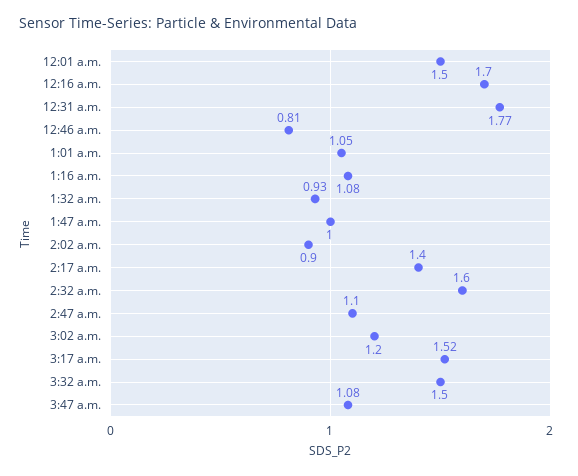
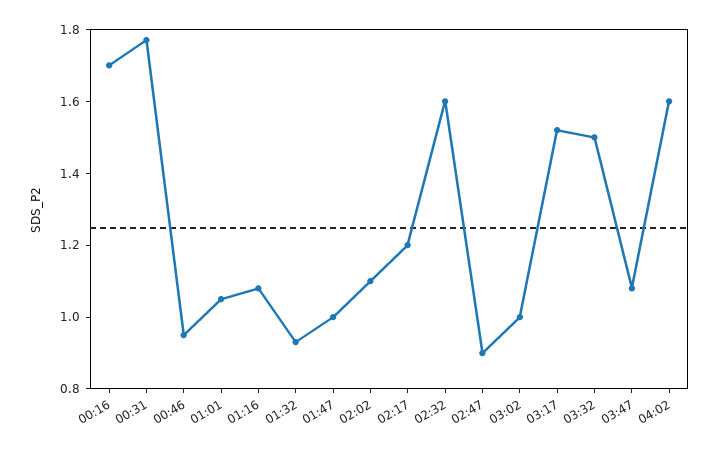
12:01 a.m.: 1.5 -> none
12:46 a.m.: 0.81 -> 0.95
2:02 a.m.: 0.9 -> 1.1
2:17 a.m.: 1.4 -> 1.2
2:47 a.m.: 1.1 -> 0.9
3:02 a.m.: 1.2 -> 1
04:02: none -> 1.6

